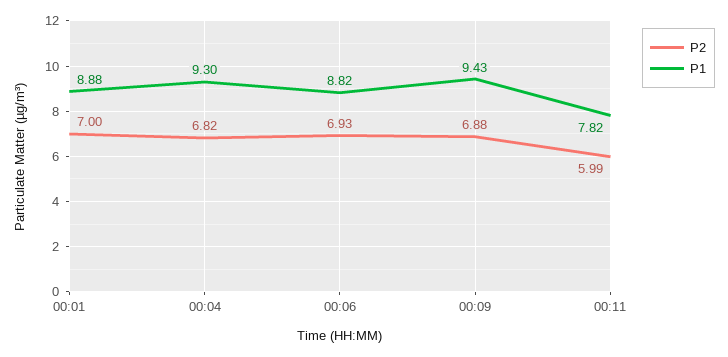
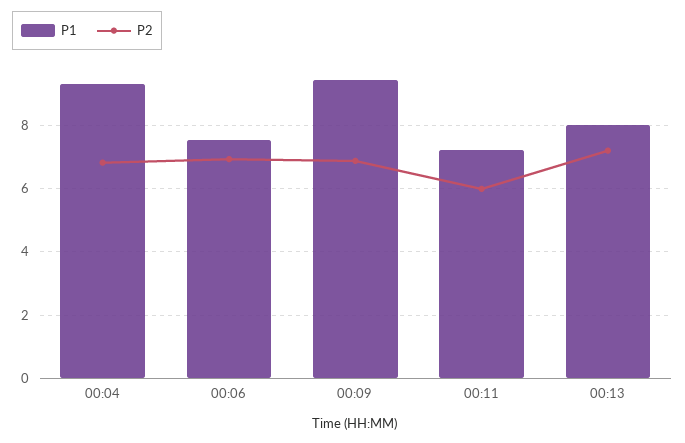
P2, 00:01: 7 -> none
P1, 00:01: 8.88 -> none
P1, 00:06: 8.82 -> 7.6
P1, 00:11: 7.82 -> 7.2
P1, 00:13: none -> 8
P2, 00:13: none -> 7.2

